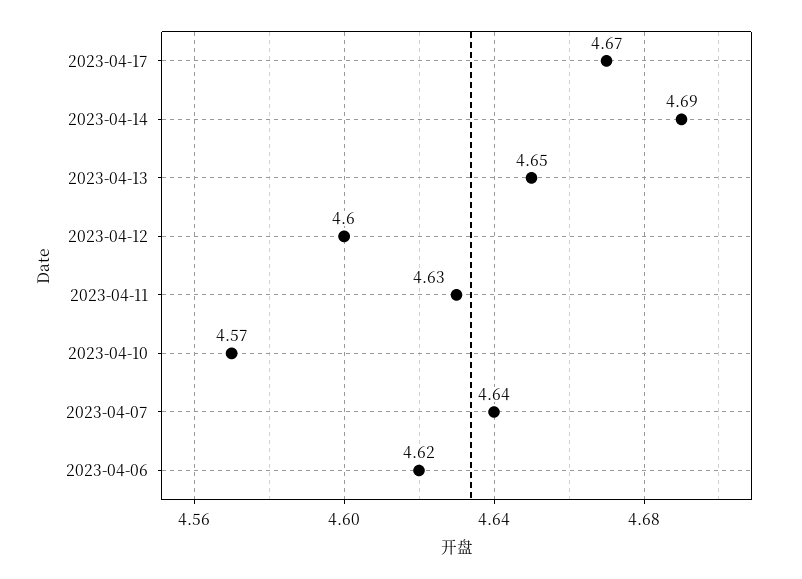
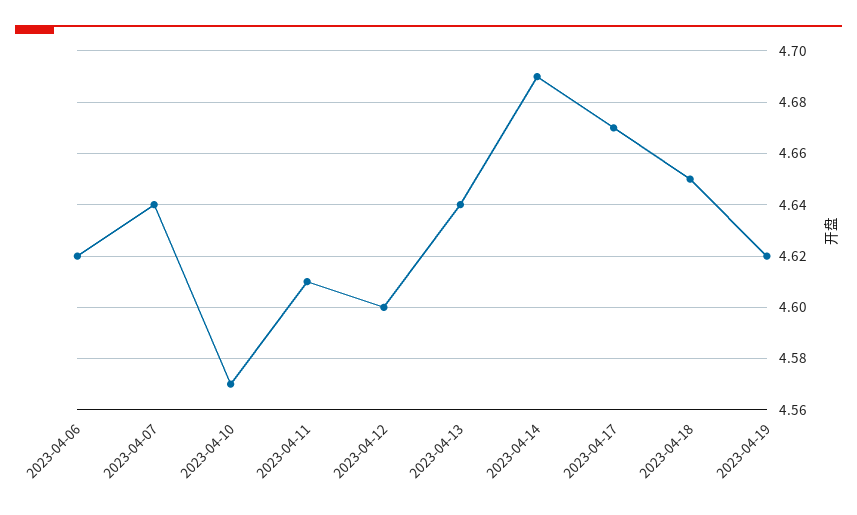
2023-04-13: 4.65 -> 4.64
2023-04-11: 4.63 -> 4.61
2023-04-18: none -> 4.65
2023-04-19: none -> 4.62

